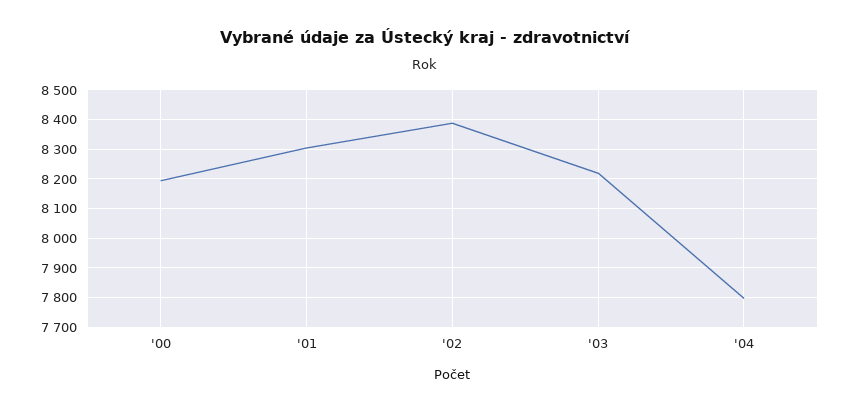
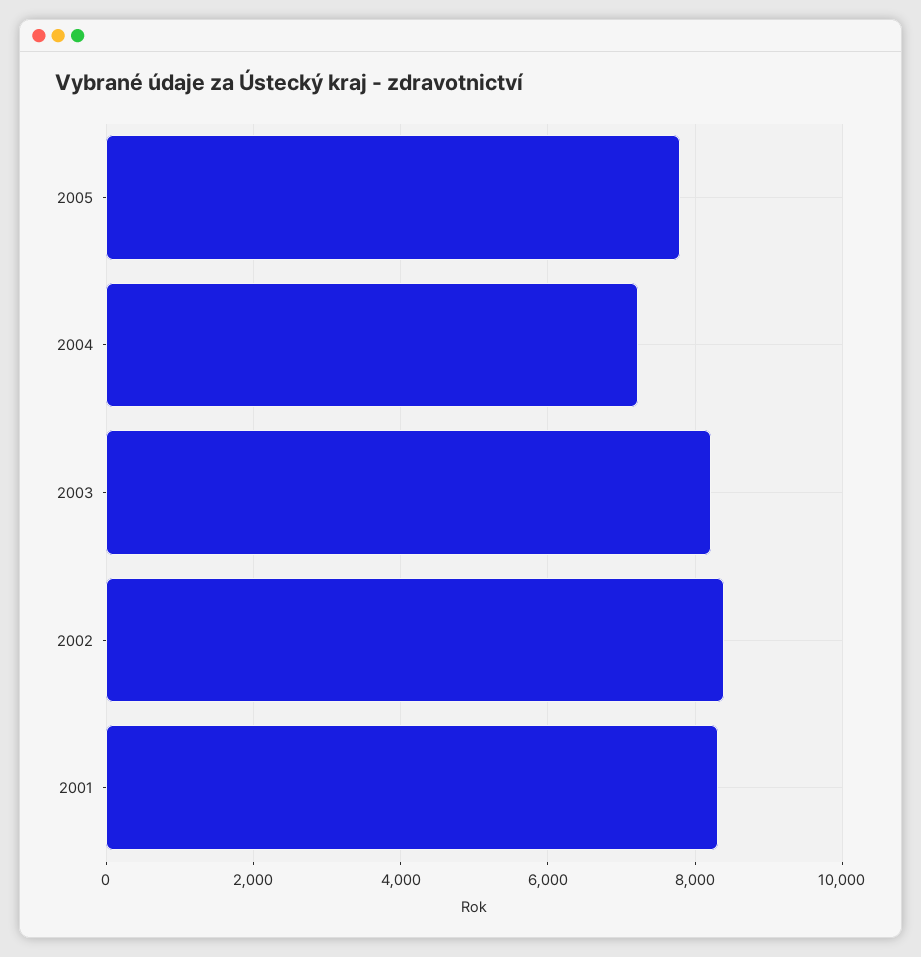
'00: 8200 -> none
'04: 7800 -> 7200
2005: none -> 7800

